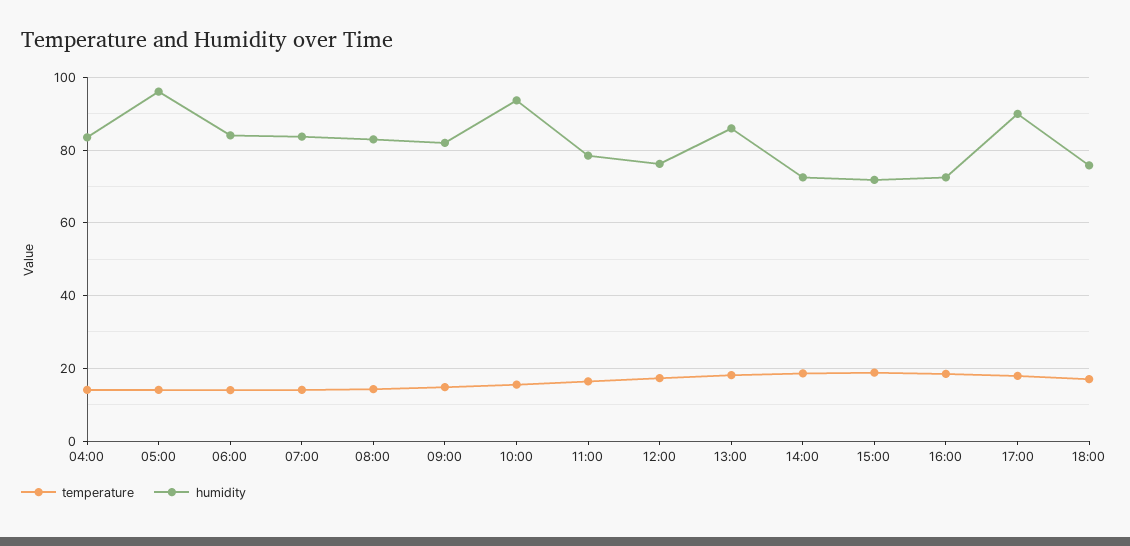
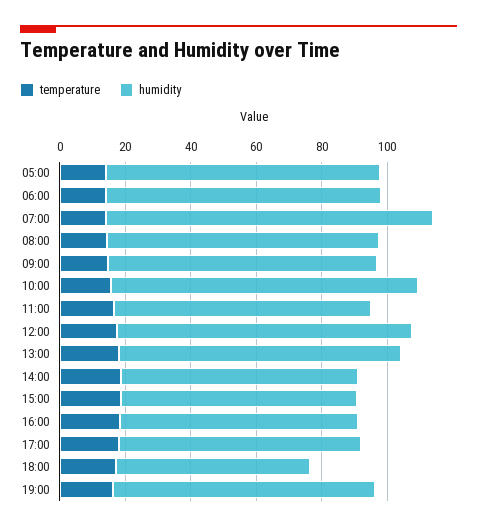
temperature, 04:00: 14 -> none
humidity, 04:00: 84 -> none
humidity, 05:00: 96 -> 85
humidity, 07:00: 84 -> 100
humidity, 12:00: 76 -> 90
humidity, 17:00: 90 -> 75
humidity, 18:00: 76 -> 60
temperature, 19:00: none -> 15
humidity, 19:00: none -> 80

